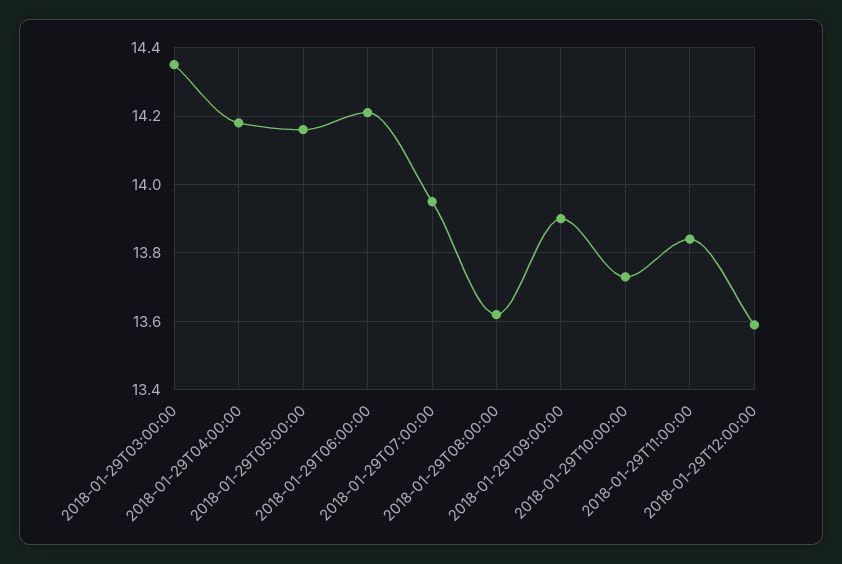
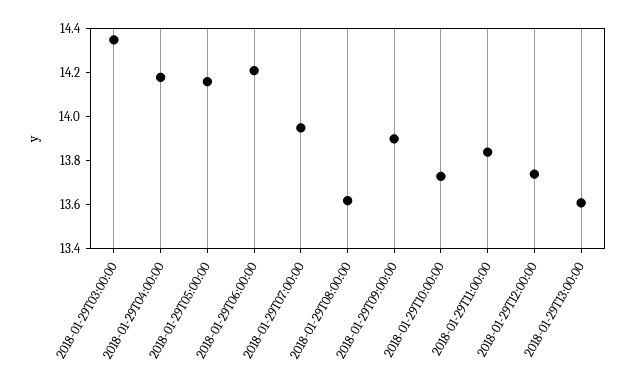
2018-01-29T12:00:00: 13.6 -> 13.75
2018-01-29T13:00:00: none -> 13.6

